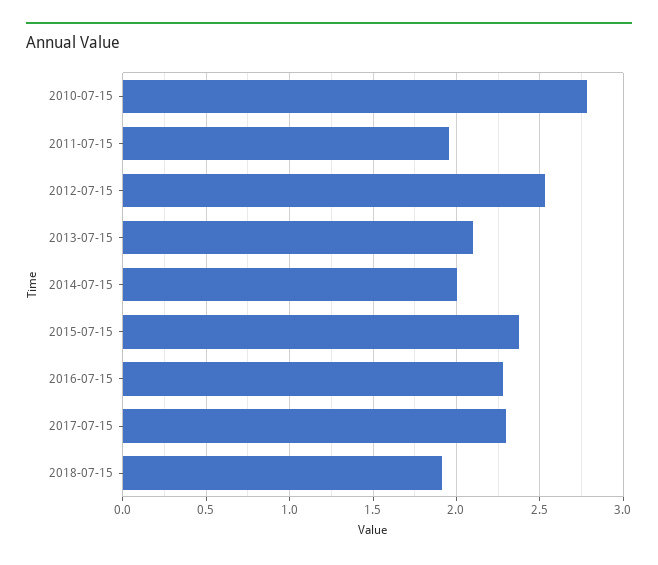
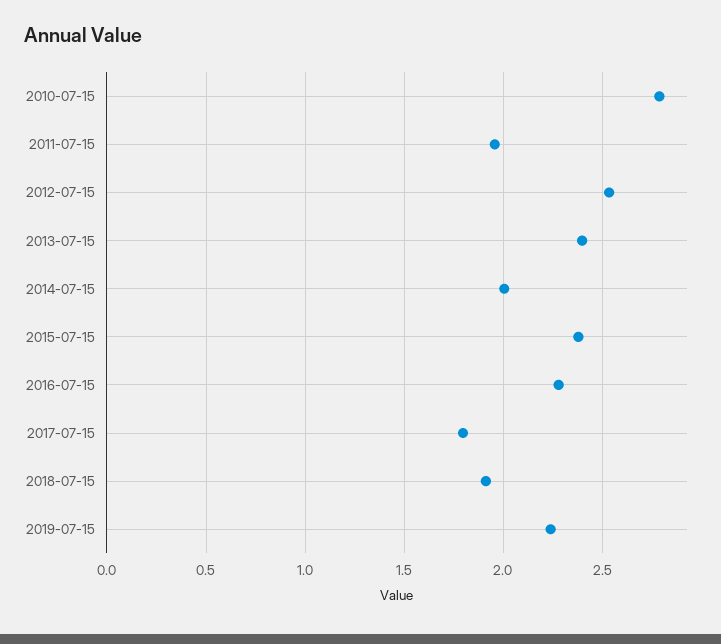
2013-07-15: 2.1 -> 2.4
2017-07-15: 2.3 -> 1.8
2019-07-15: none -> 2.25

